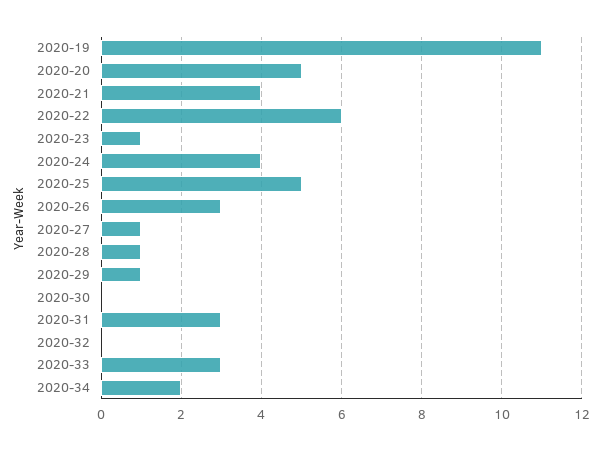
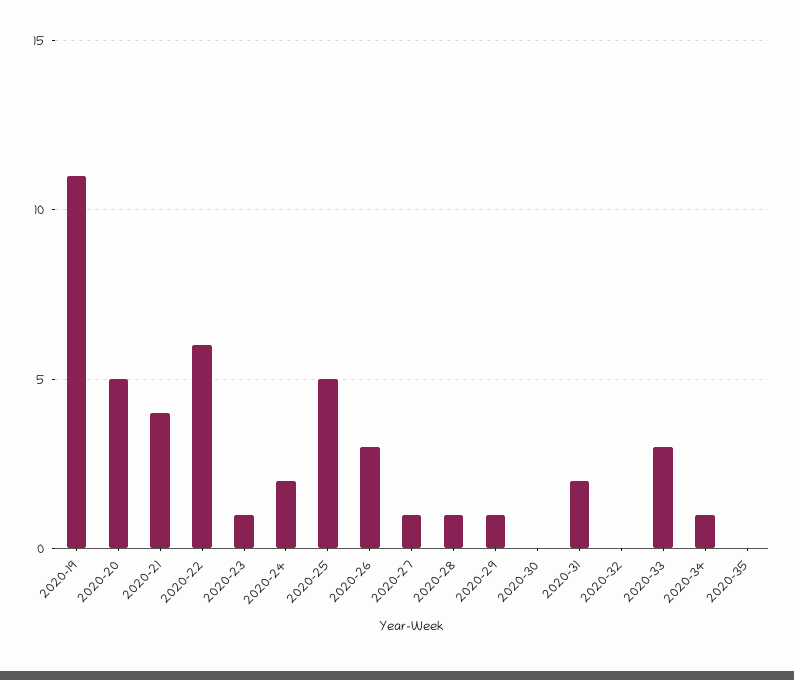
2020-24: 4 -> 2
2020-31: 3 -> 2
2020-34: 2 -> 1
2020-35: none -> 0

